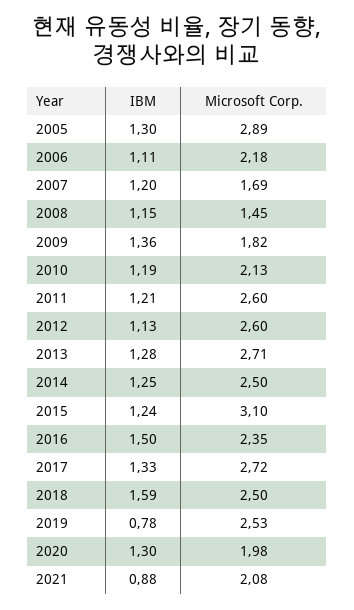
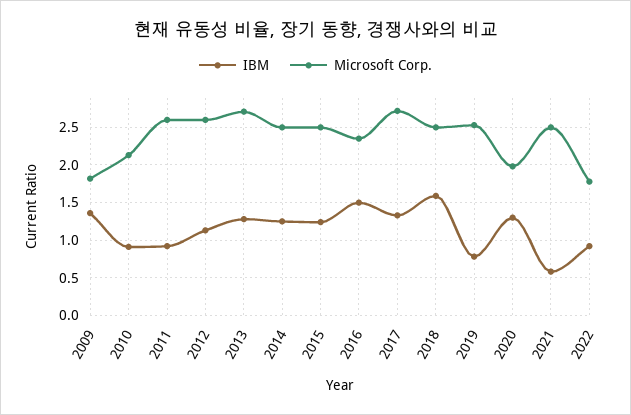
IBM, 2005: 1.3 -> none
Microsoft Corp., 2005: 2.89 -> none
IBM, 2006: 1.11 -> none
Microsoft Corp., 2006: 2.18 -> none
IBM, 2007: 1.2 -> none
Microsoft Corp., 2007: 1.69 -> none
IBM, 2008: 1.15 -> none
Microsoft Corp., 2008: 1.45 -> none
IBM, 2010: 1.19 -> 0.9
IBM, 2011: 1.21 -> 0.9
Microsoft Corp., 2015: 3.1 -> 2.5
IBM, 2021: 0.88 -> 0.6
Microsoft Corp., 2021: 2.08 -> 2.5
IBM, 2022: none -> 0.9
Microsoft Corp., 2022: none -> 1.8

